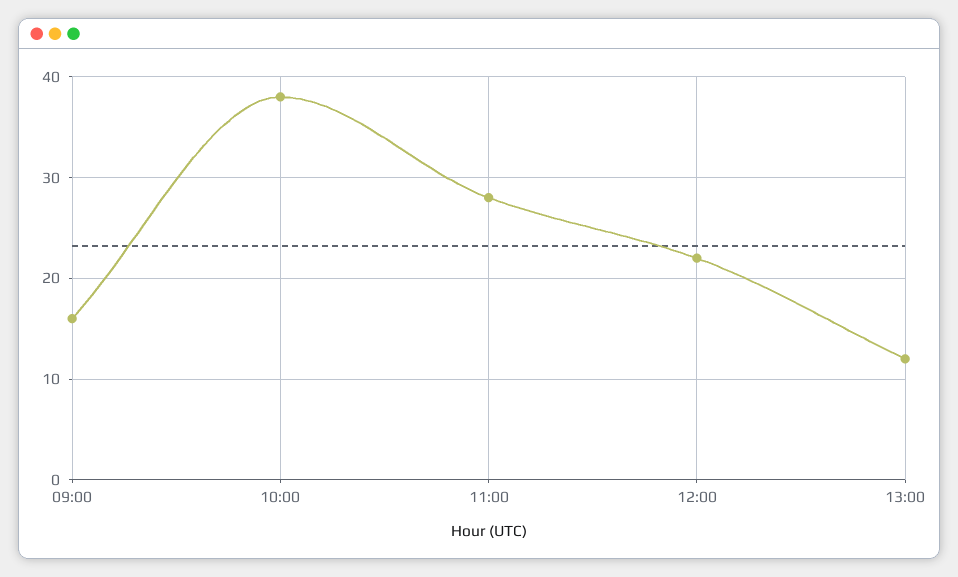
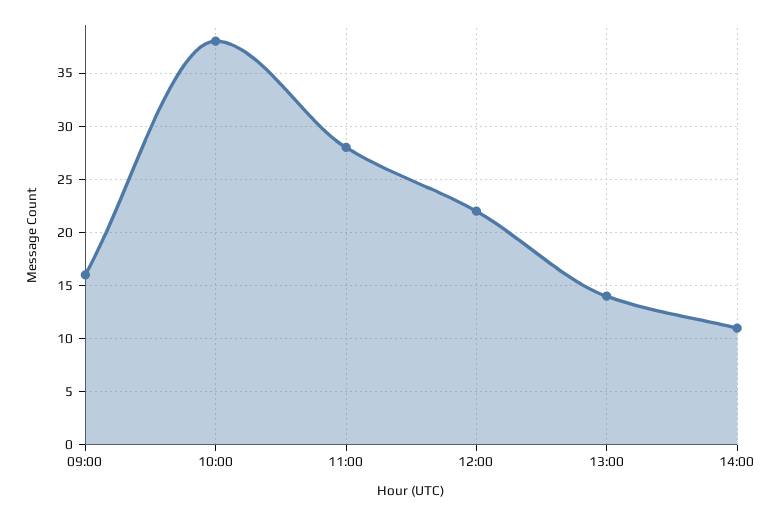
13:00: 12 -> 14
14:00: none -> 11

